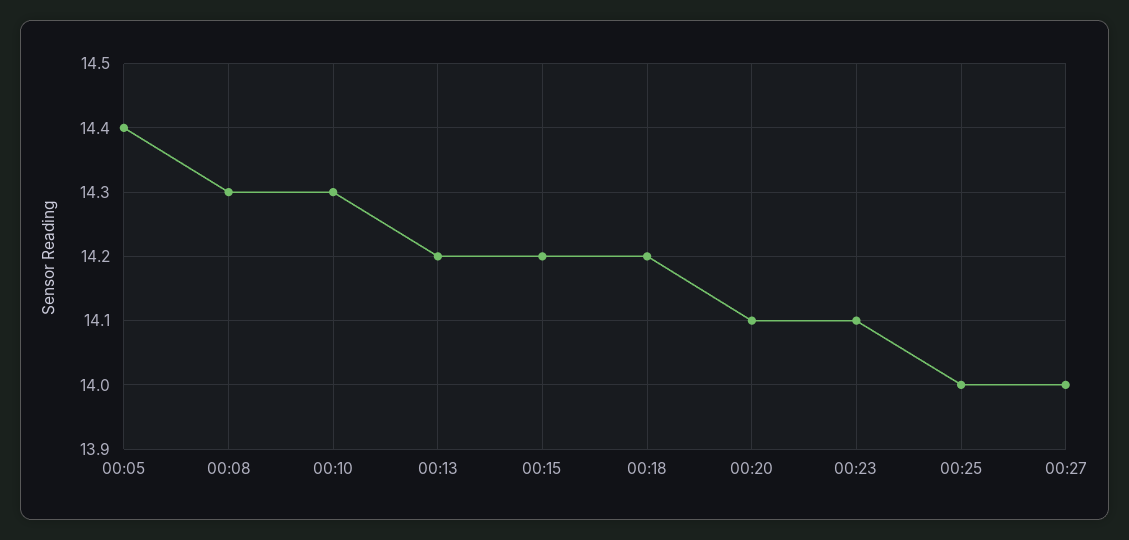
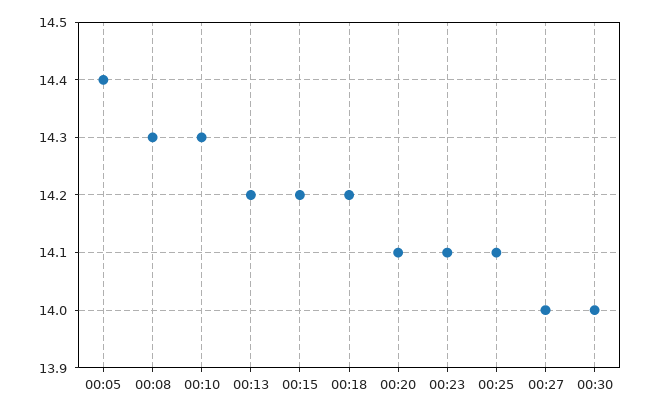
00:25: 14 -> 14.1
00:30: none -> 14

